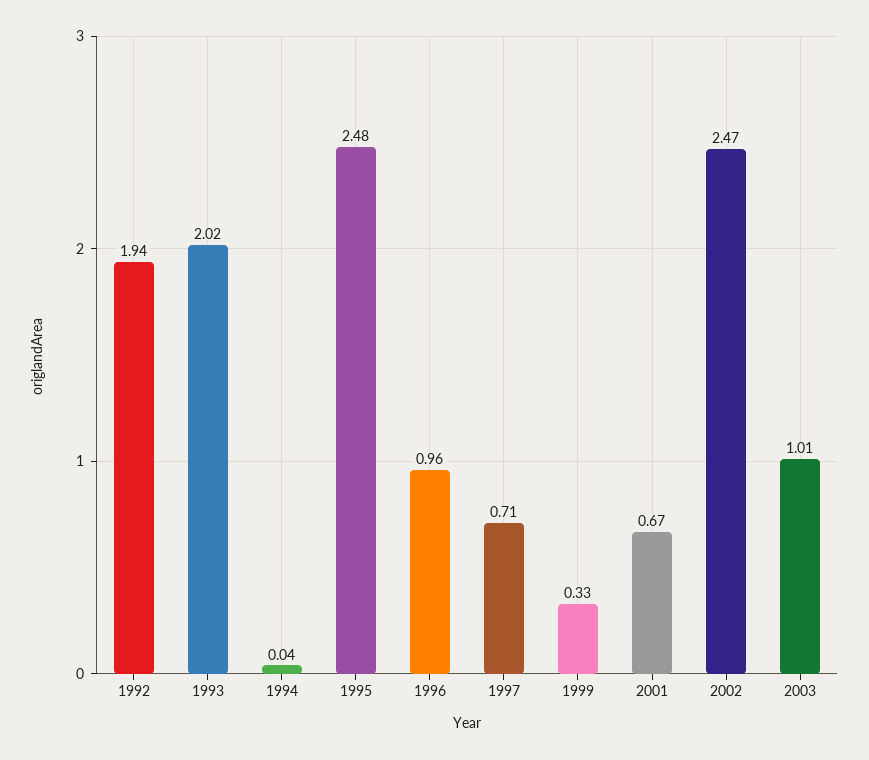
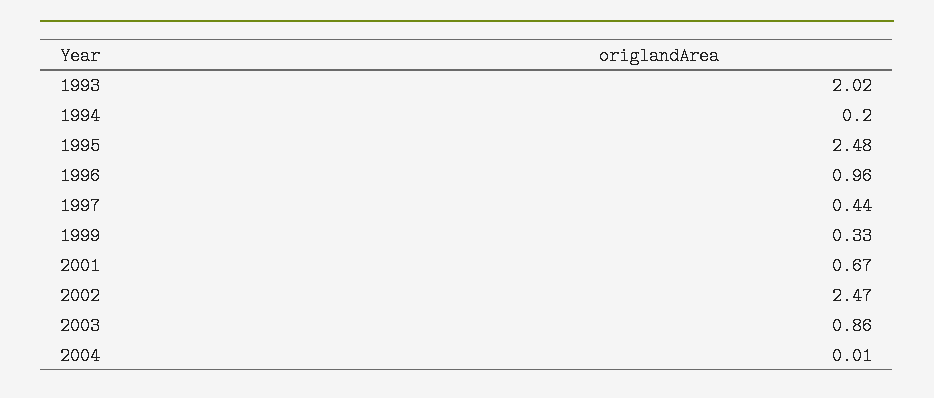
1992: 1.94 -> none
1994: 0.04 -> 0.2
1997: 0.71 -> 0.44
2003: 1.01 -> 0.86
2004: none -> 0.01

